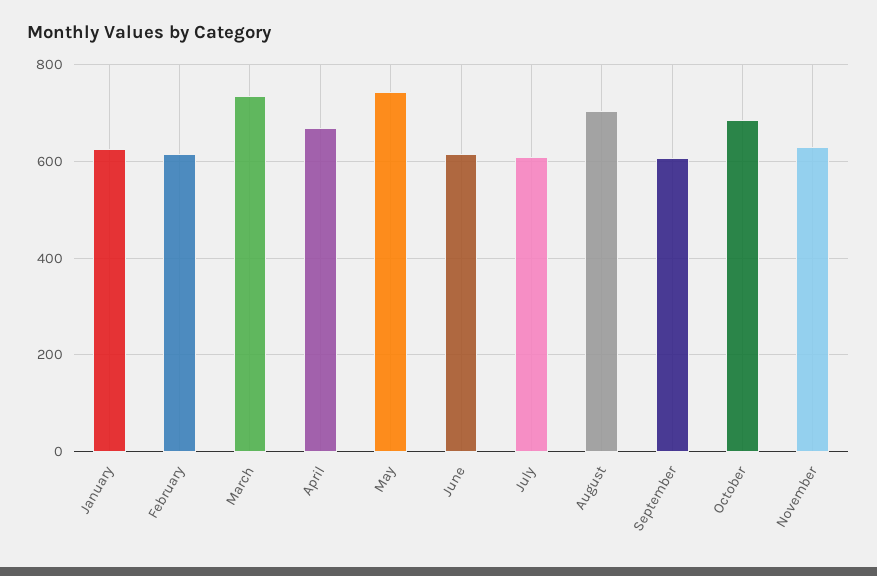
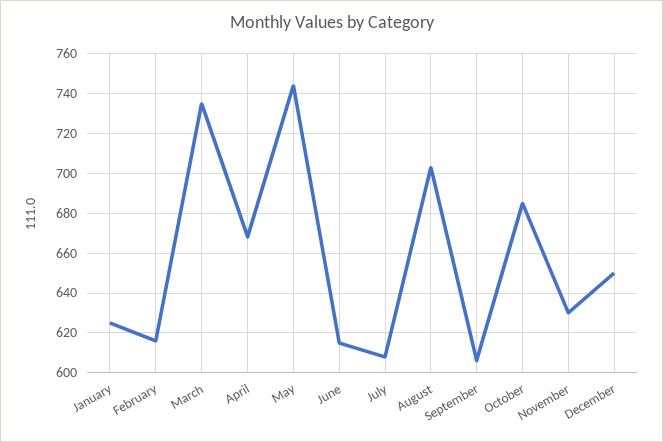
December: none -> 650

